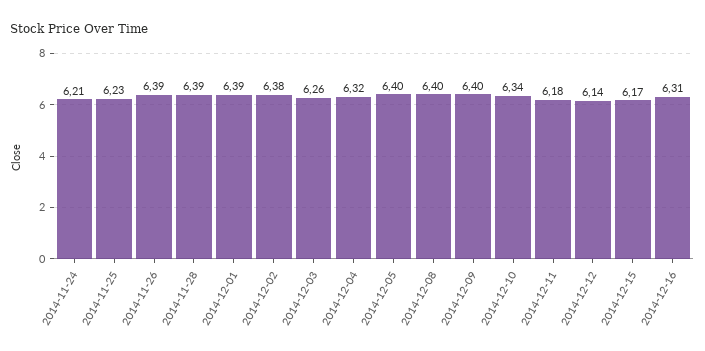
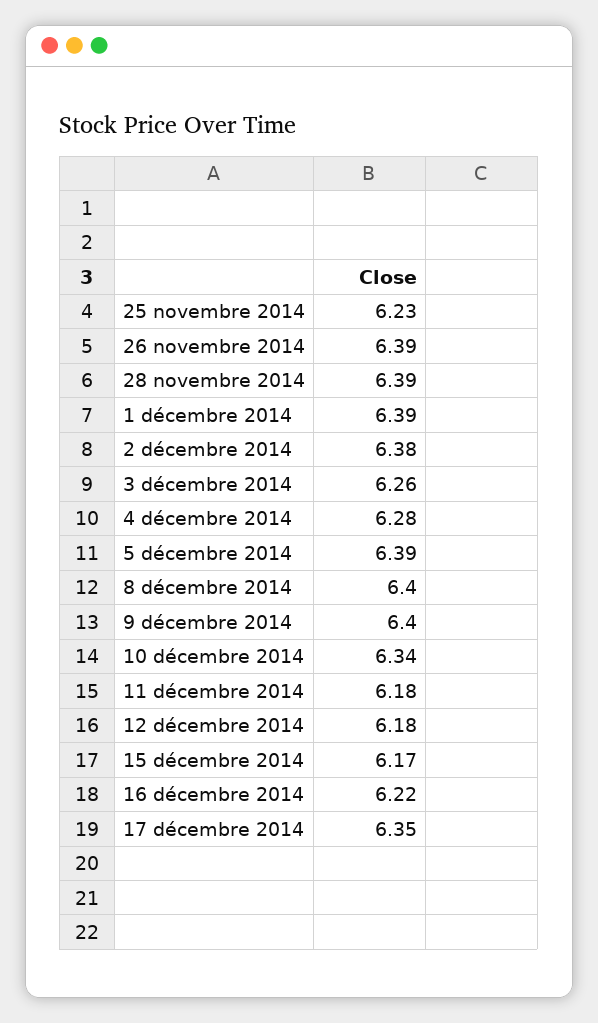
2014-11-24: 6.21 -> none
2014-12-04: 6.32 -> 6.28
2014-12-05: 6.4 -> 6.39
2014-12-12: 6.14 -> 6.18
2014-12-16: 6.31 -> 6.22
17 décembre 2014: none -> 6.35

